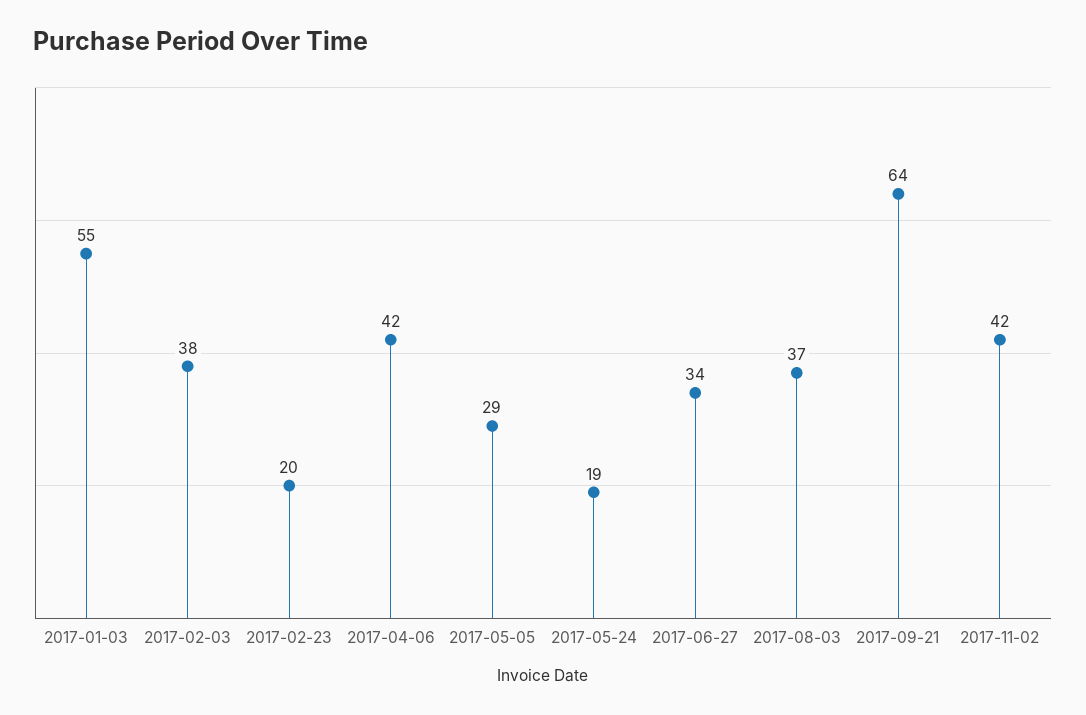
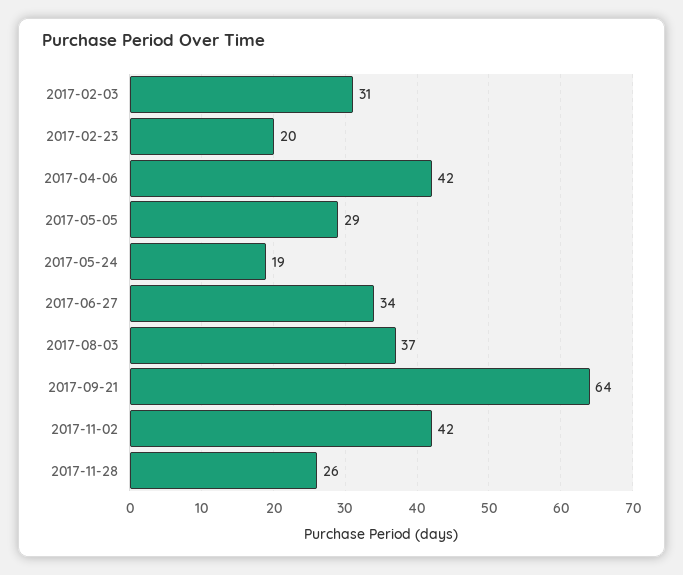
2017-01-03: 55 -> none
2017-02-03: 38 -> 31
2017-11-28: none -> 26

